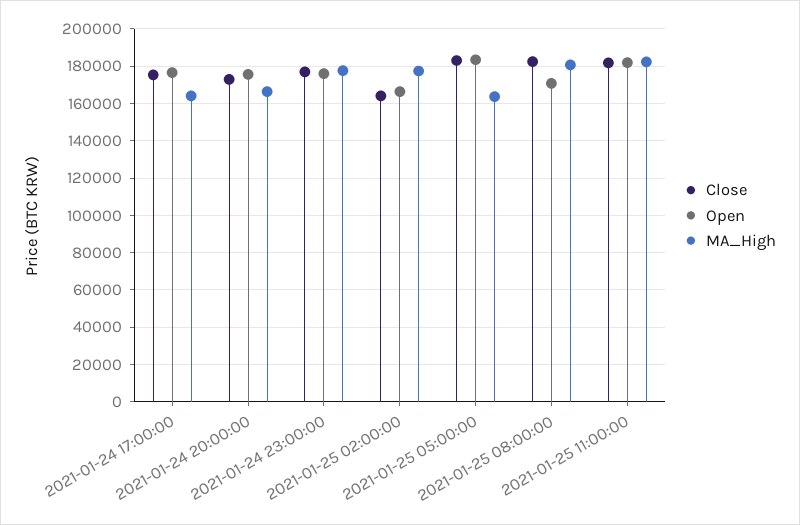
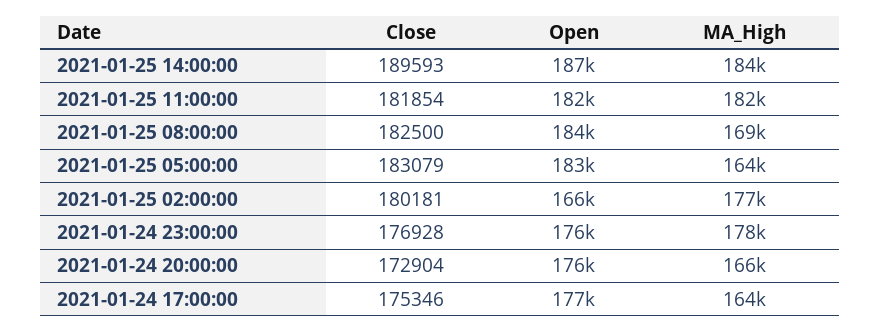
Close, 2021-01-25 02:00:00: 165000 -> 180181
Open, 2021-01-25 08:00:00: 170000 -> 184000
MA_High, 2021-01-25 08:00:00: 180000 -> 169000
Close, 2021-01-25 14:00:00: none -> 189593
Open, 2021-01-25 14:00:00: none -> 187000
MA_High, 2021-01-25 14:00:00: none -> 184000

